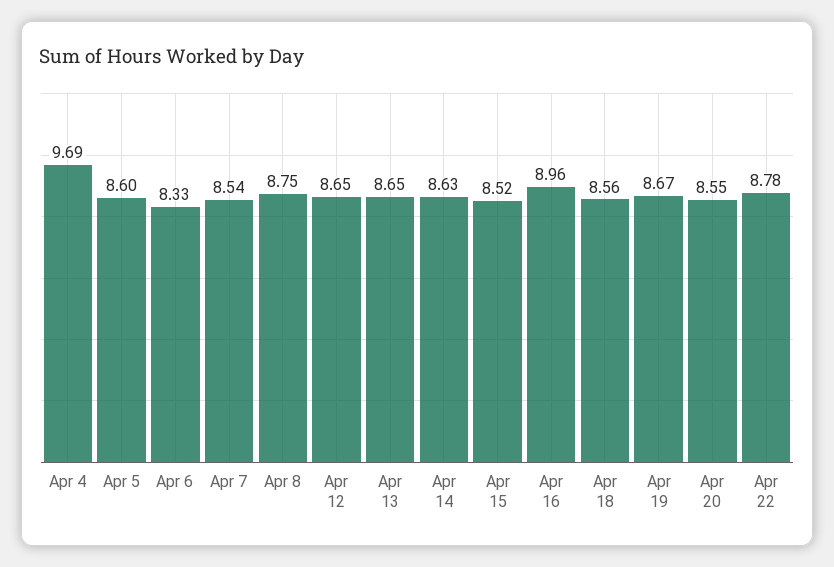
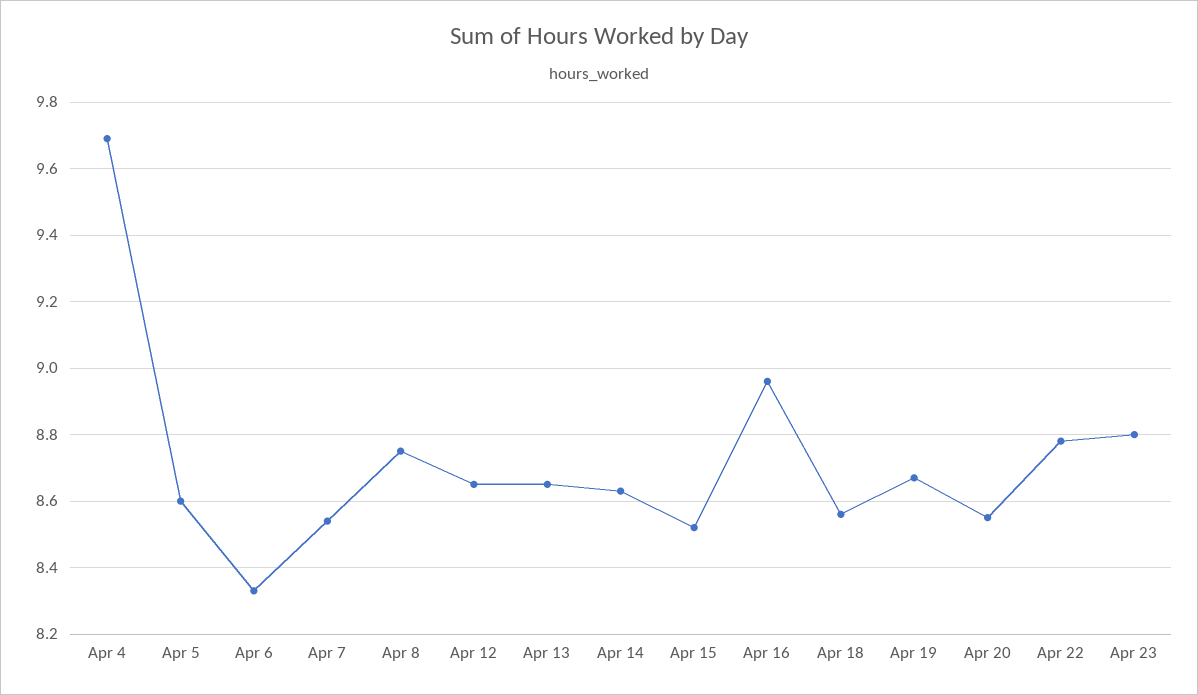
Apr 23: none -> 8.8

